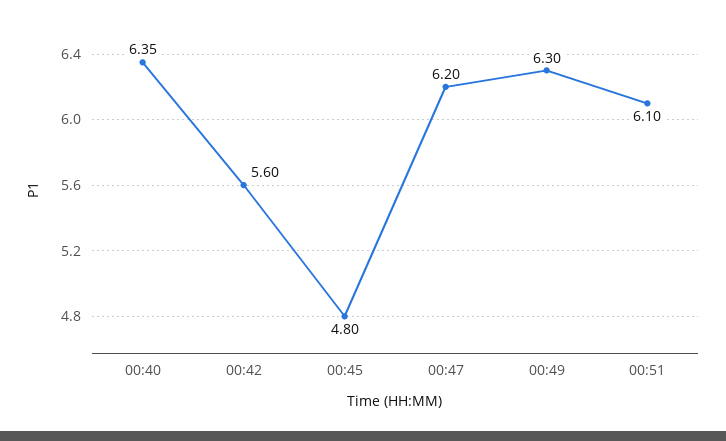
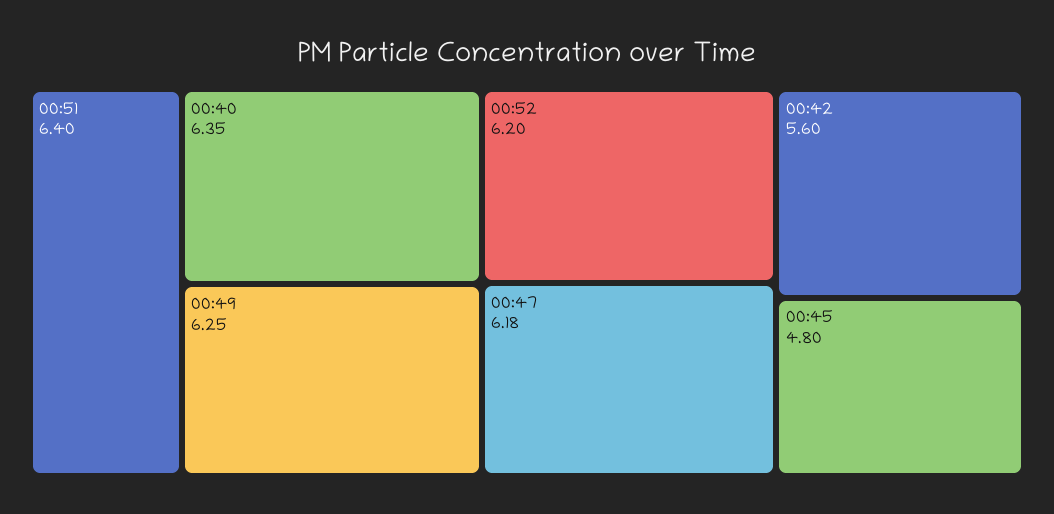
00:47: 6.2 -> 6.18
00:49: 6.3 -> 6.25
00:51: 6.1 -> 6.4
00:52: none -> 6.2

